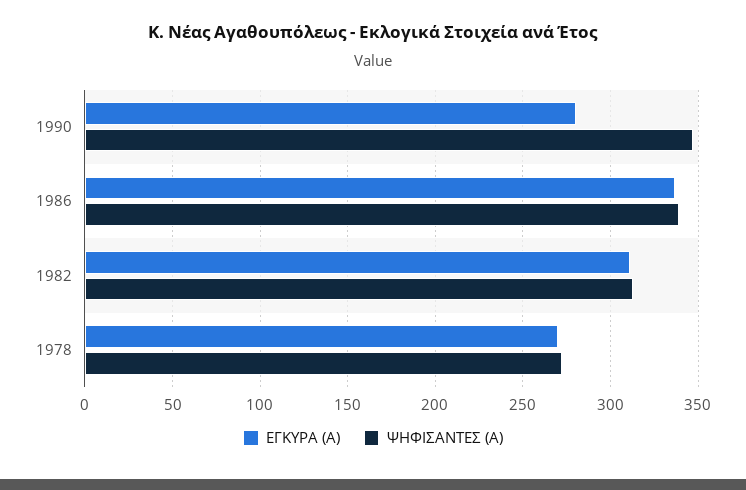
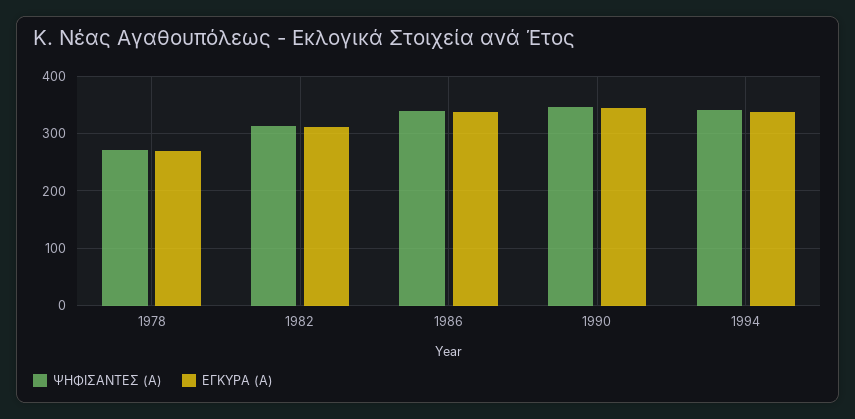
ΕΓΚΥΡΑ (Α), 1990: 280 -> 340
ΨΗΦΙΣΑΝΤΕΣ (Α), 1994: none -> 340
ΕΓΚΥΡΑ (Α), 1994: none -> 340

